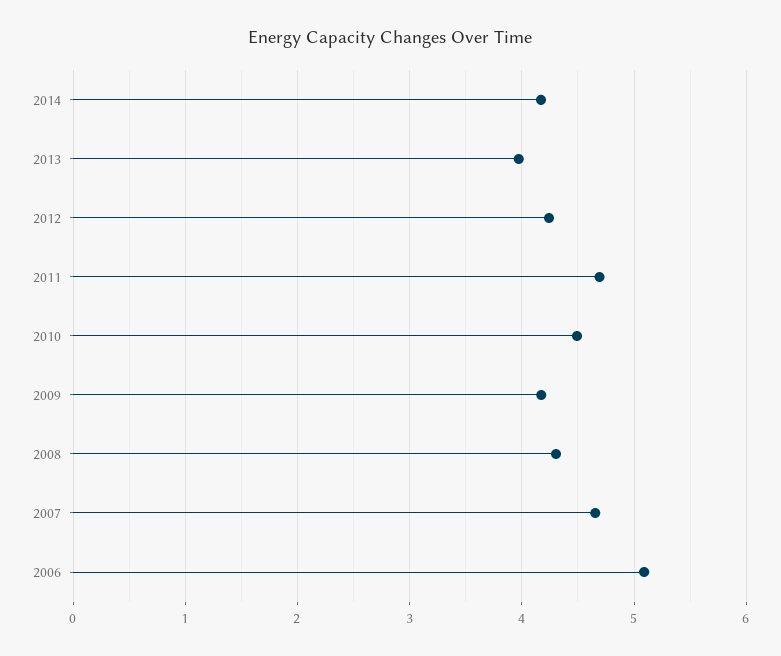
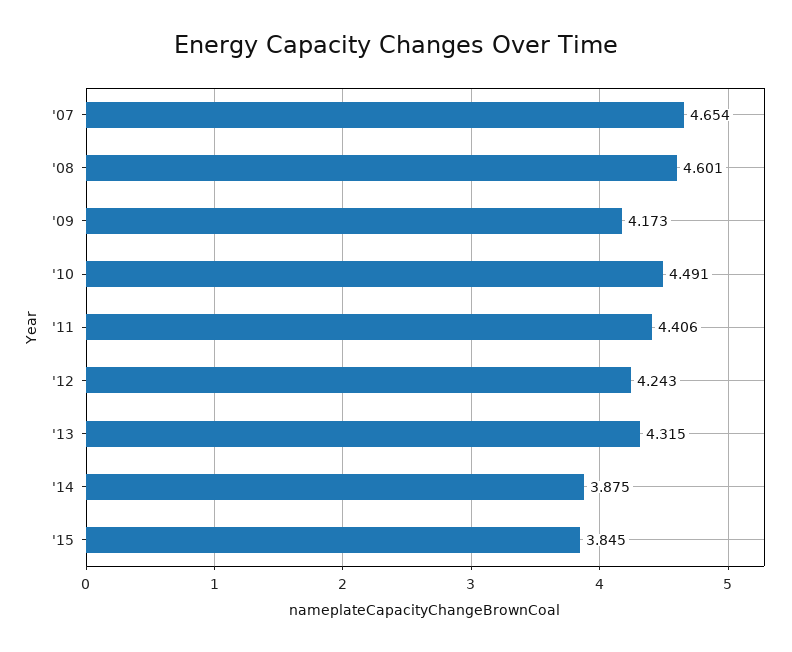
2014: 4.2 -> 3.875
2013: 4 -> 4.315
2011: 4.7 -> 4.406
2008: 4.3 -> 4.601
2006: 5.1 -> none
'15: none -> 3.845

